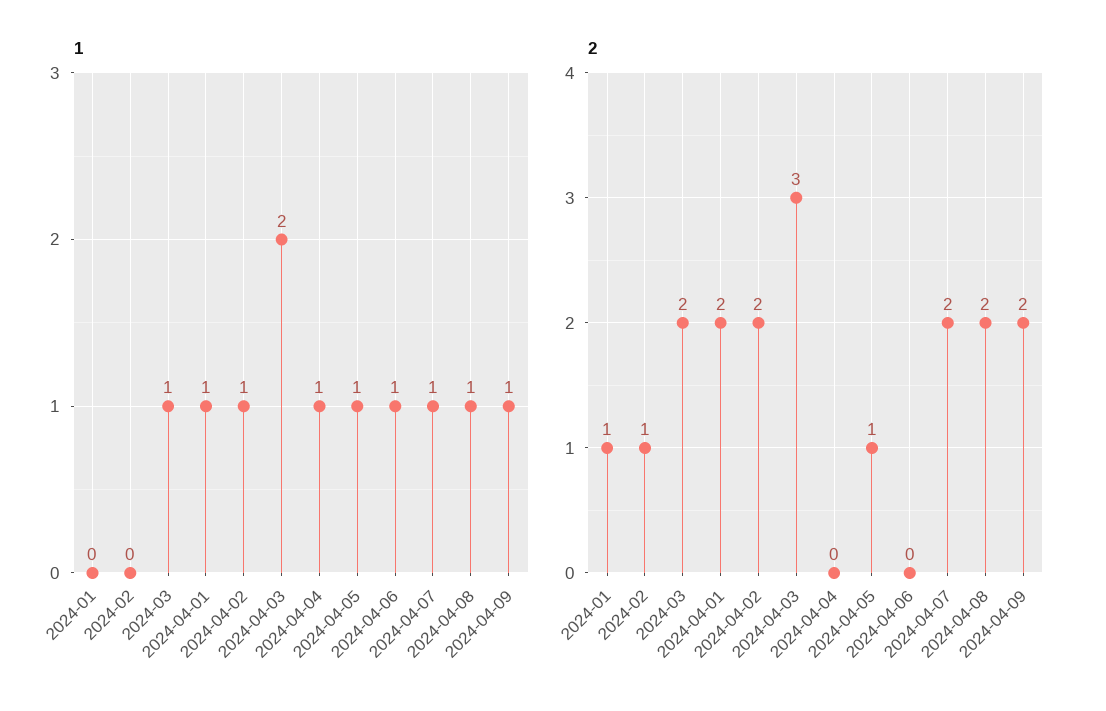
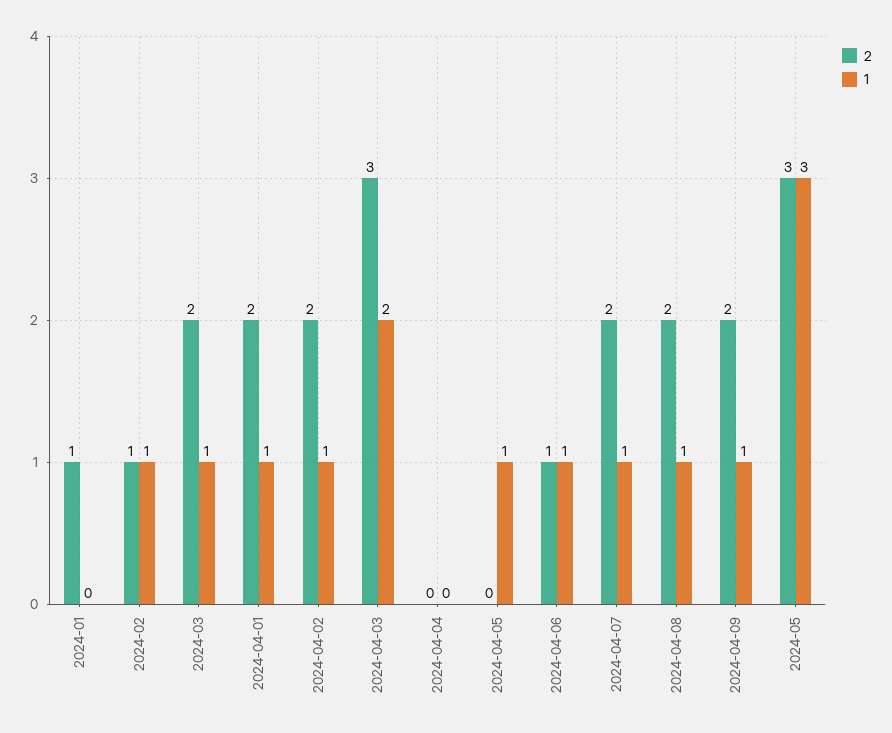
1, 2024-02: 0 -> 1
1, 2024-04-04: 1 -> 0
2, 2024-04-05: 1 -> 0
2, 2024-04-06: 0 -> 1
2, 2024-05: none -> 3
1, 2024-05: none -> 3

